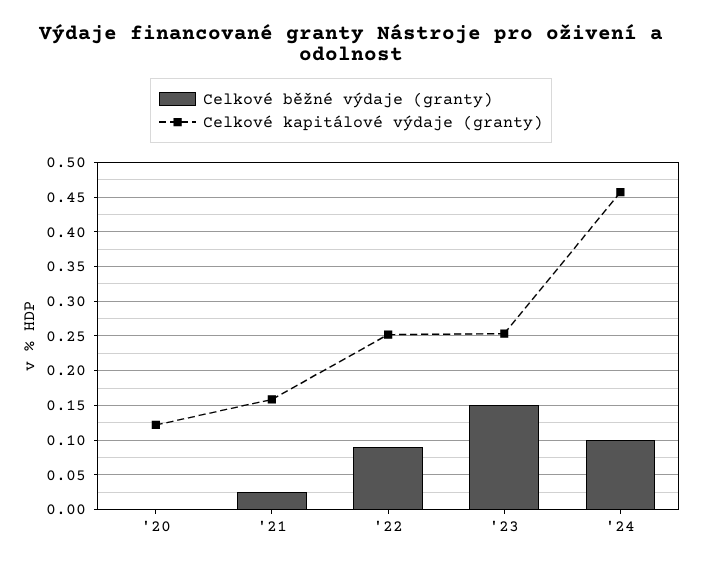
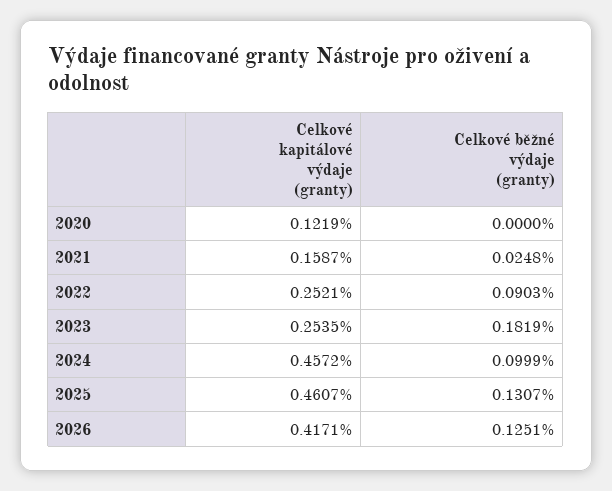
Celkové běžné výdaje (granty), '23: 0.15 -> 0.1819
Celkové kapitálové výdaje (granty), 2025: none -> 0.4607
Celkové běžné výdaje (granty), 2025: none -> 0.1307
Celkové kapitálové výdaje (granty), 2026: none -> 0.4171
Celkové běžné výdaje (granty), 2026: none -> 0.1251

